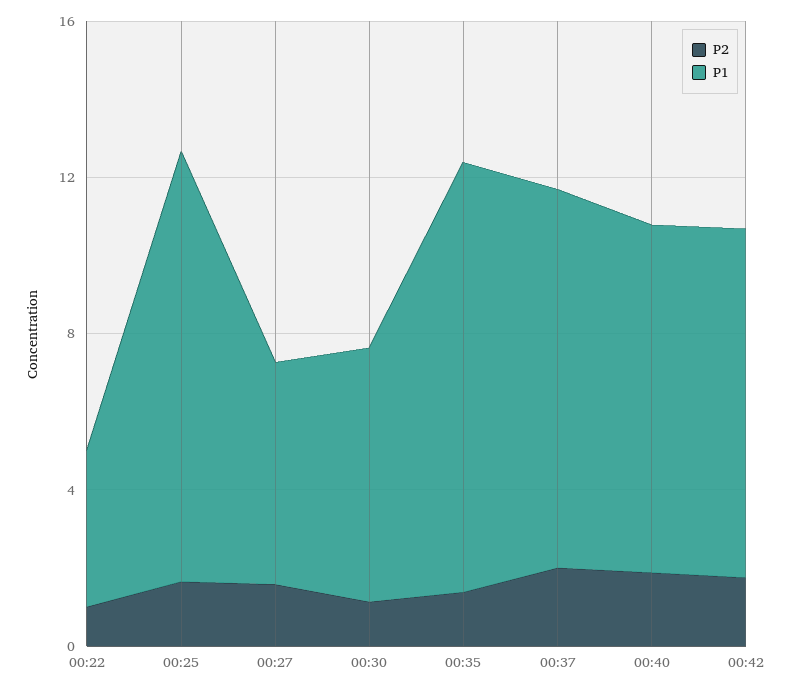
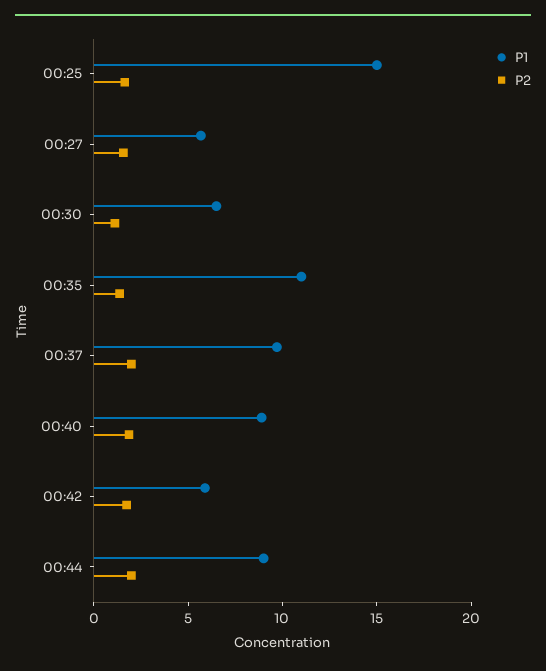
P2, 00:22: 1 -> none
P1, 00:22: 4 -> none
P1, 00:25: 11 -> 15
P1, 00:42: 9 -> 6
P1, 00:44: none -> 9
P2, 00:44: none -> 2

